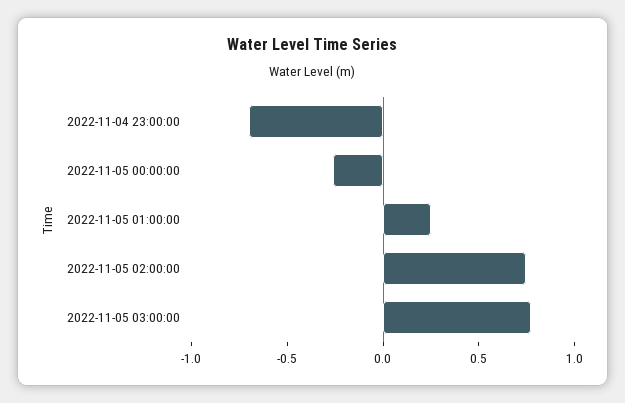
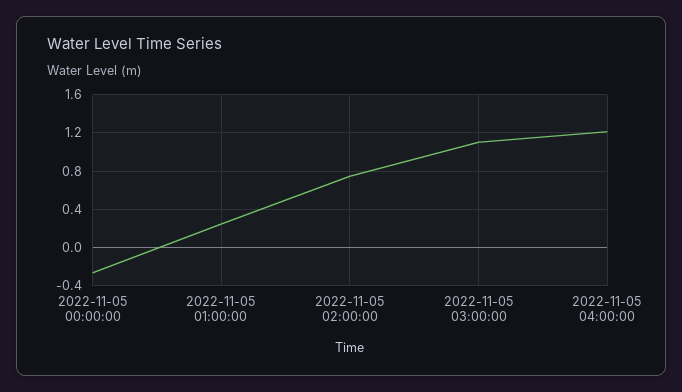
2022-11-04 23:00:00: -0.7 -> none
2022-11-05 03:00:00: 0.8 -> 1.1
2022-11-05 04:00:00: none -> 1.2

